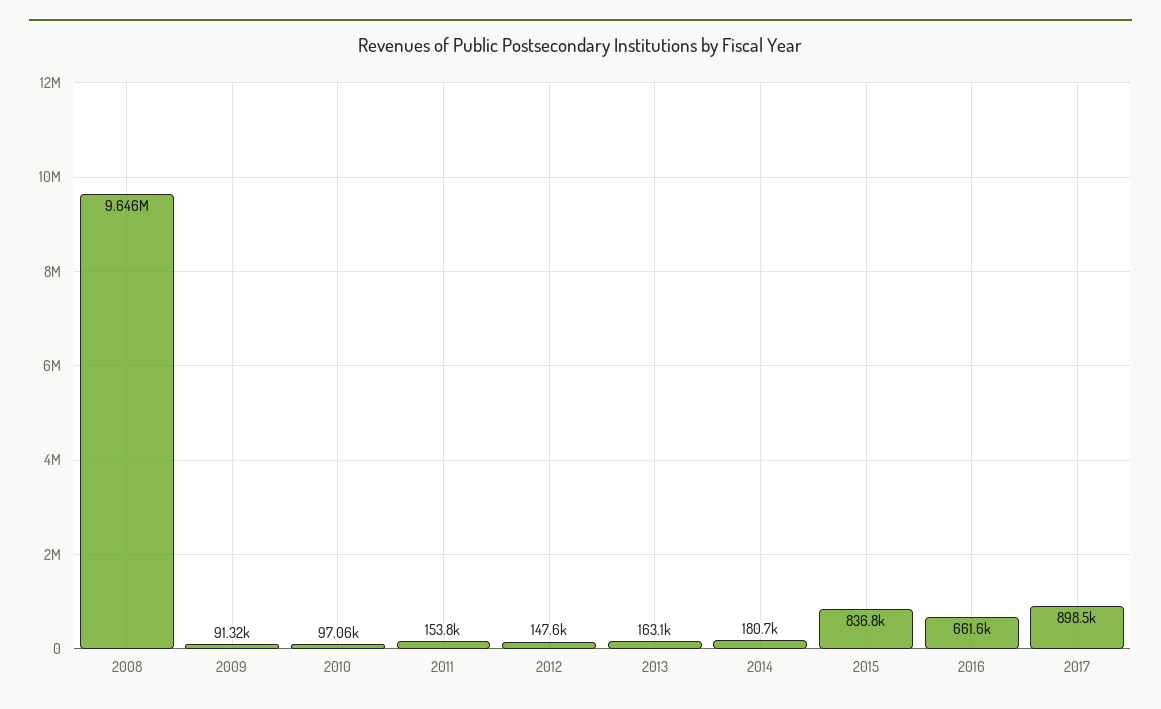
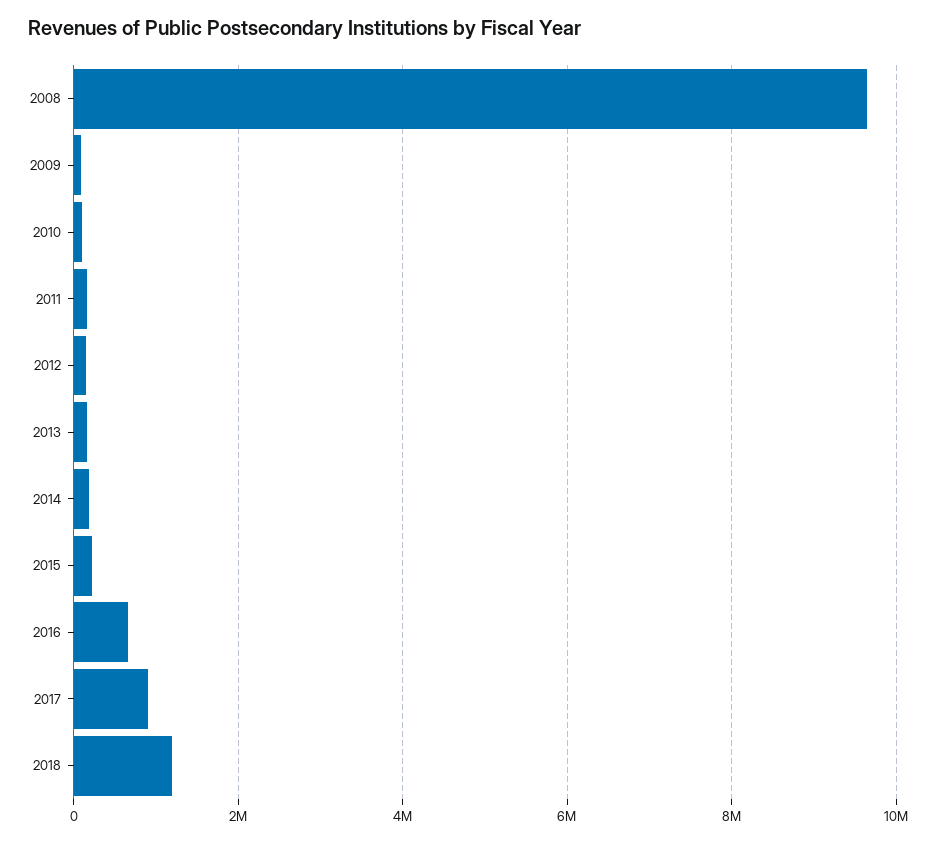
2015: 836800 -> 200000
2018: none -> 1200000

